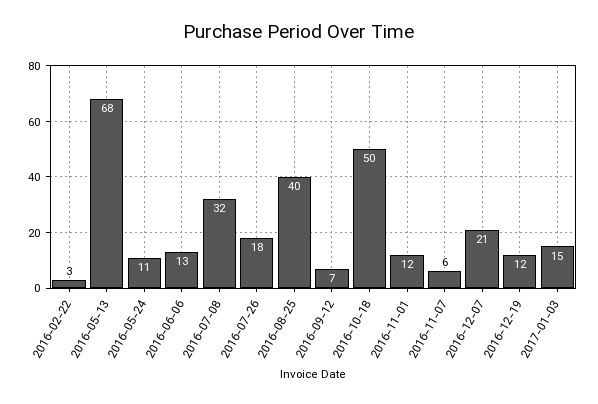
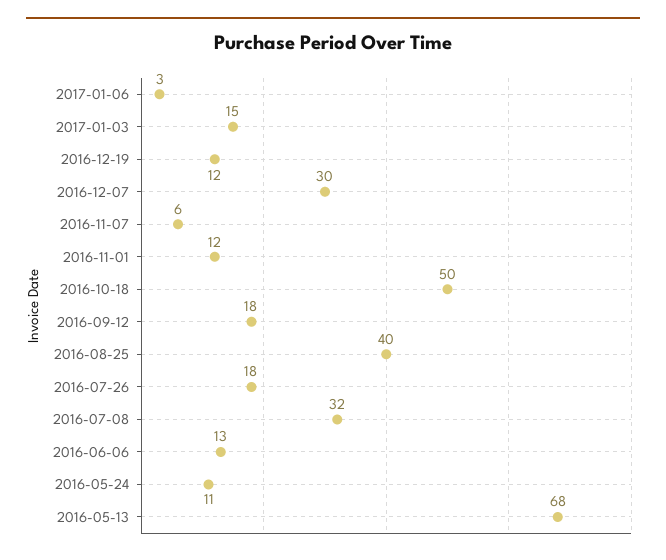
2016-02-22: 3 -> none
2016-09-12: 7 -> 18
2016-12-07: 21 -> 30
2017-01-06: none -> 3

